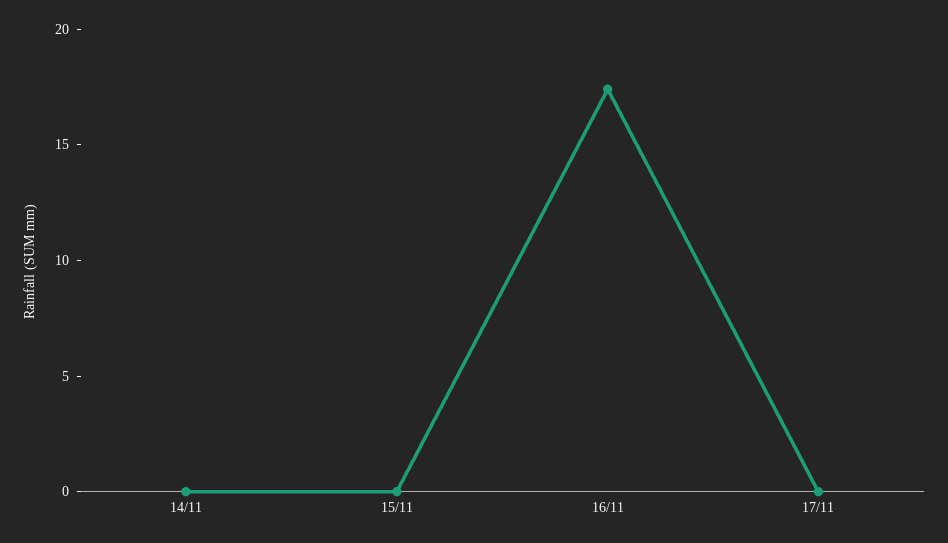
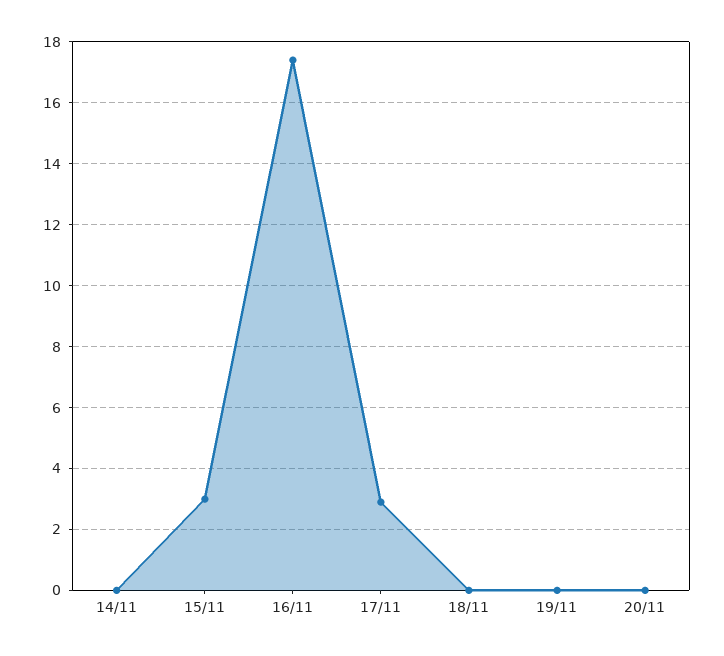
15/11: 0 -> 3
17/11: 0 -> 3
18/11: none -> 0
19/11: none -> 0
20/11: none -> 0

